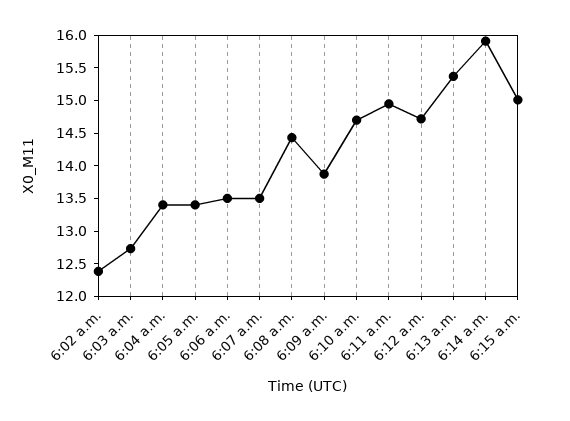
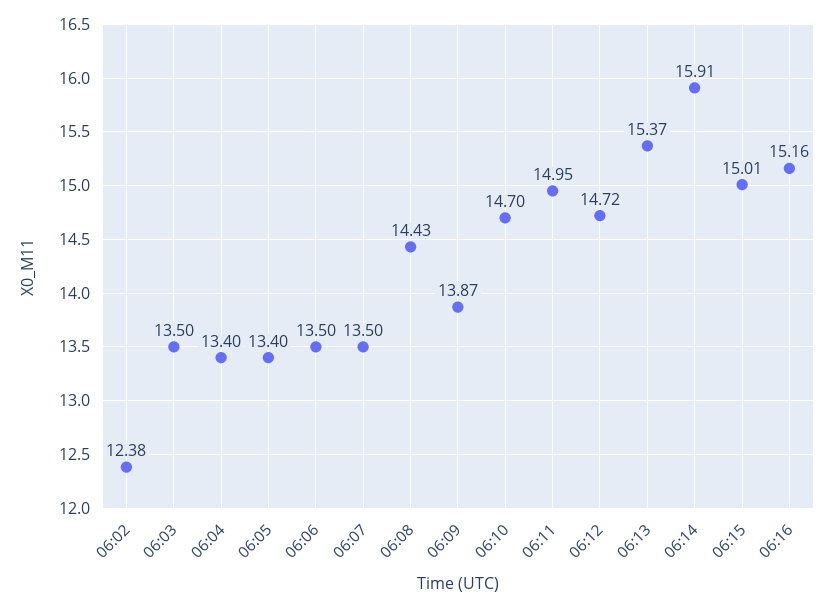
6:03 a.m.: 12.75 -> 13.5
06:16: none -> 15.16

